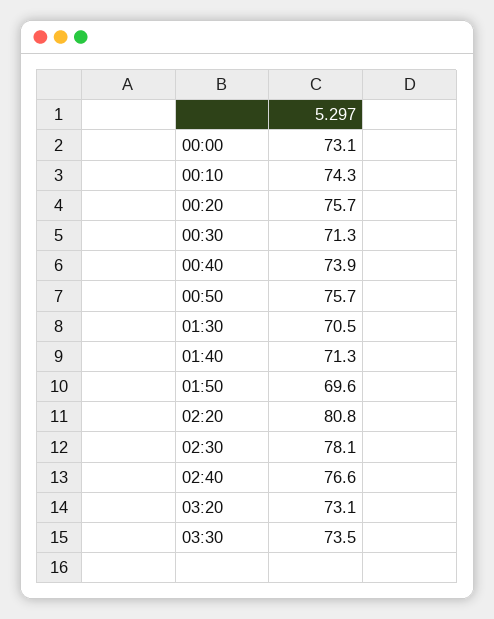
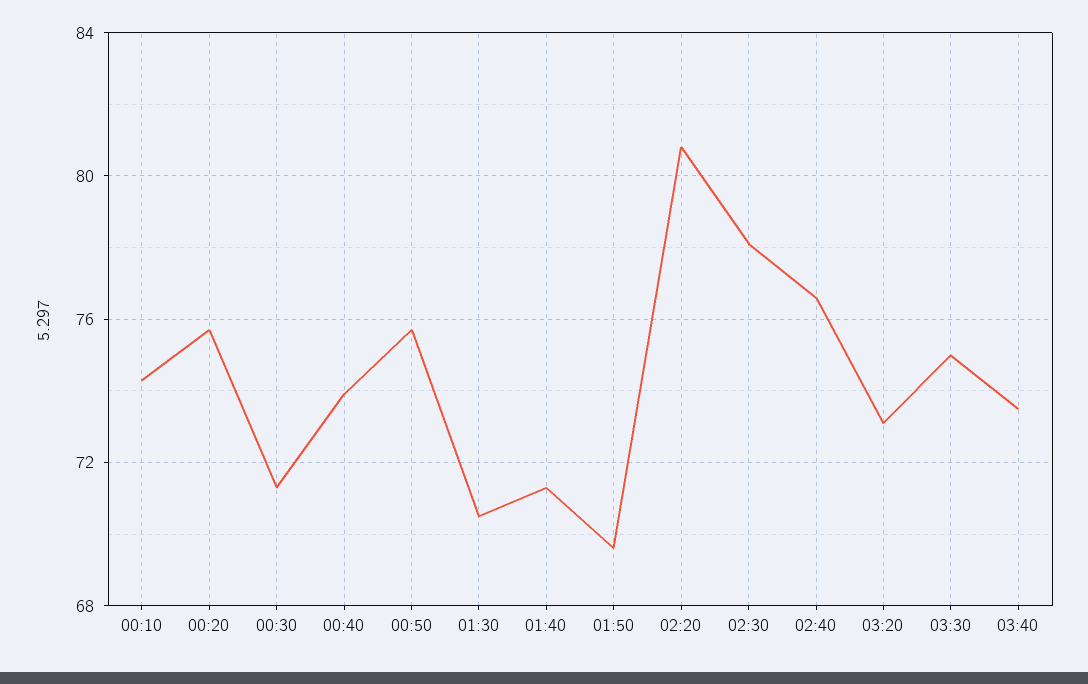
00:00: 73.1 -> none
03:30: 73.5 -> 75
03:40: none -> 73.5

